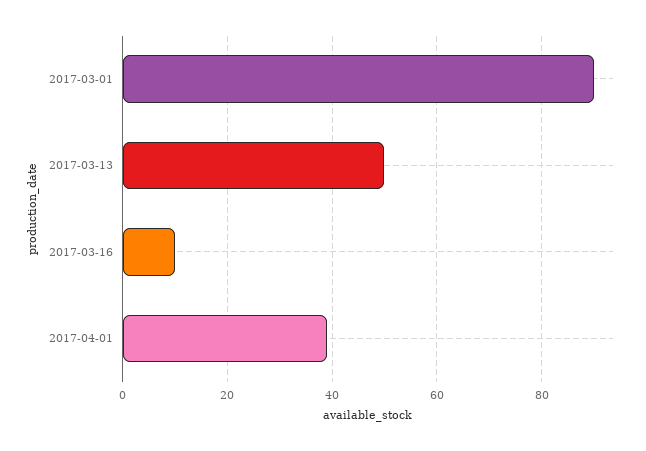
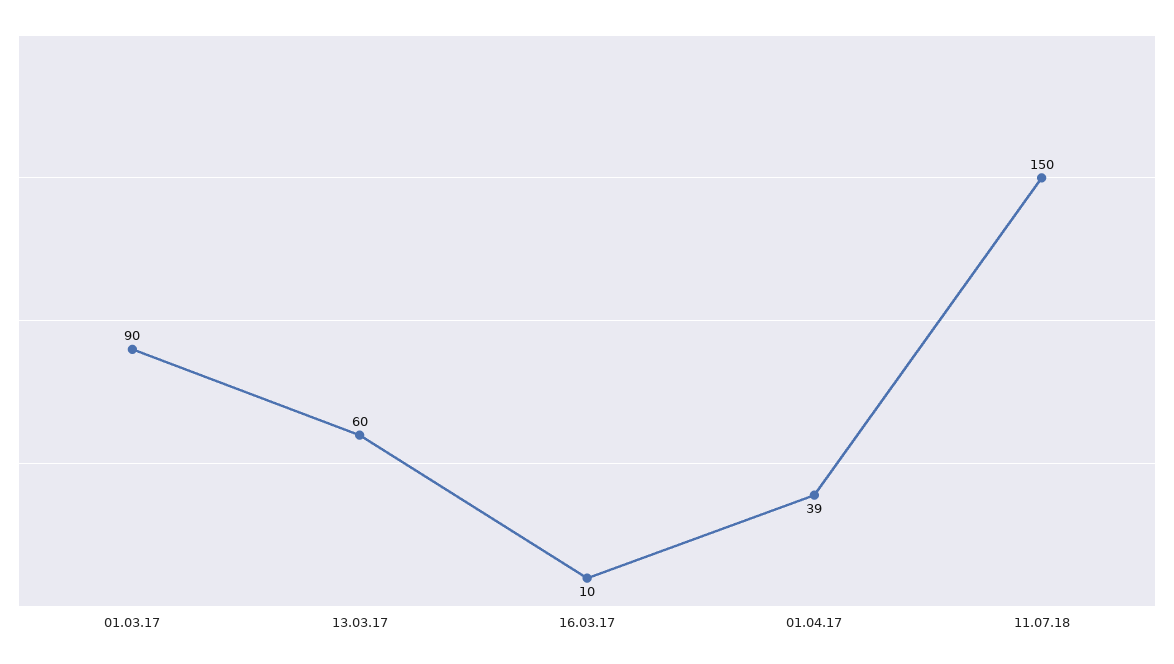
2017-03-13: 50 -> 60
11.07.18: none -> 150

